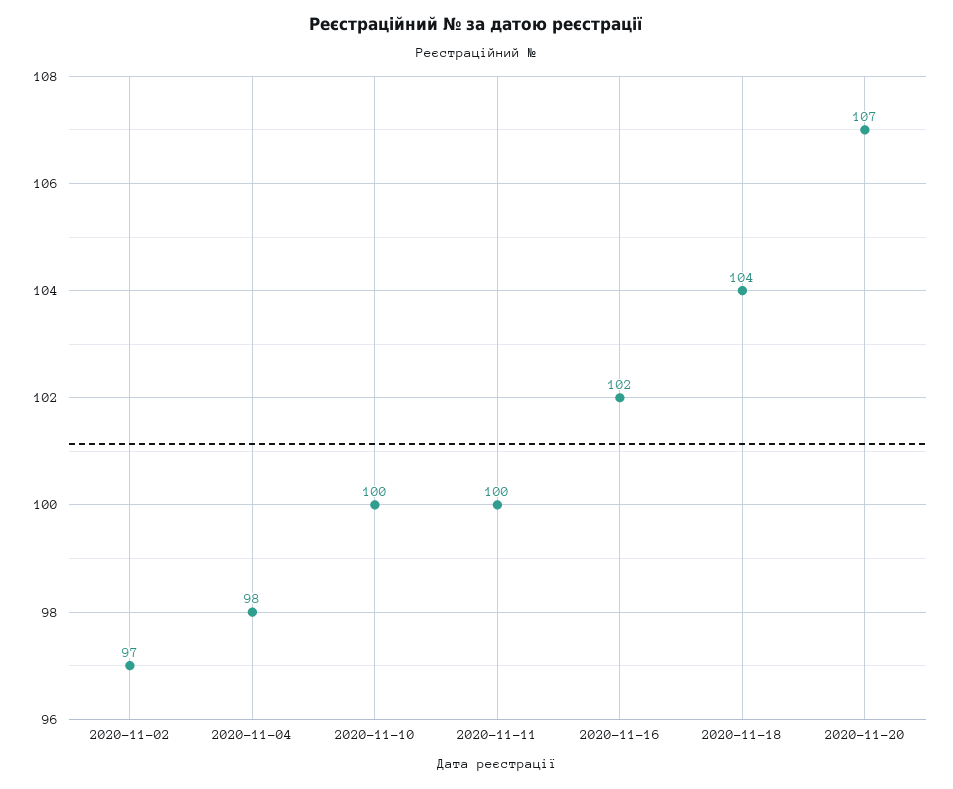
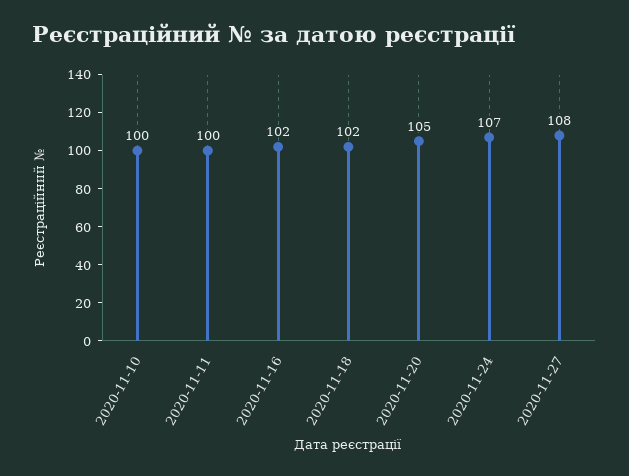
2020-11-02: 97 -> none
2020-11-04: 98 -> none
2020-11-18: 104 -> 102
2020-11-20: 107 -> 105
2020-11-24: none -> 107
2020-11-27: none -> 108

